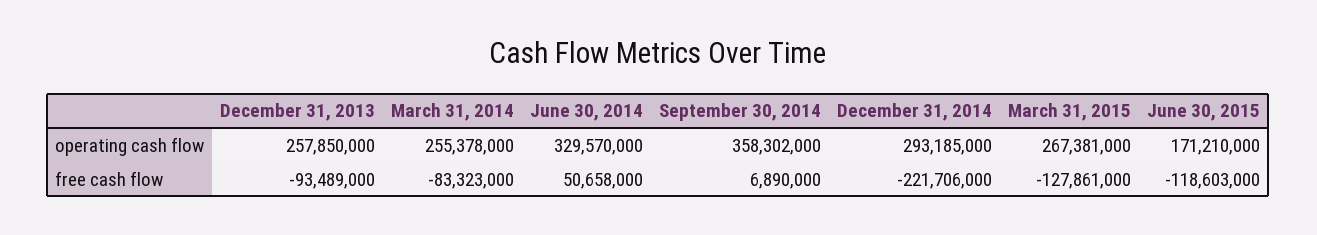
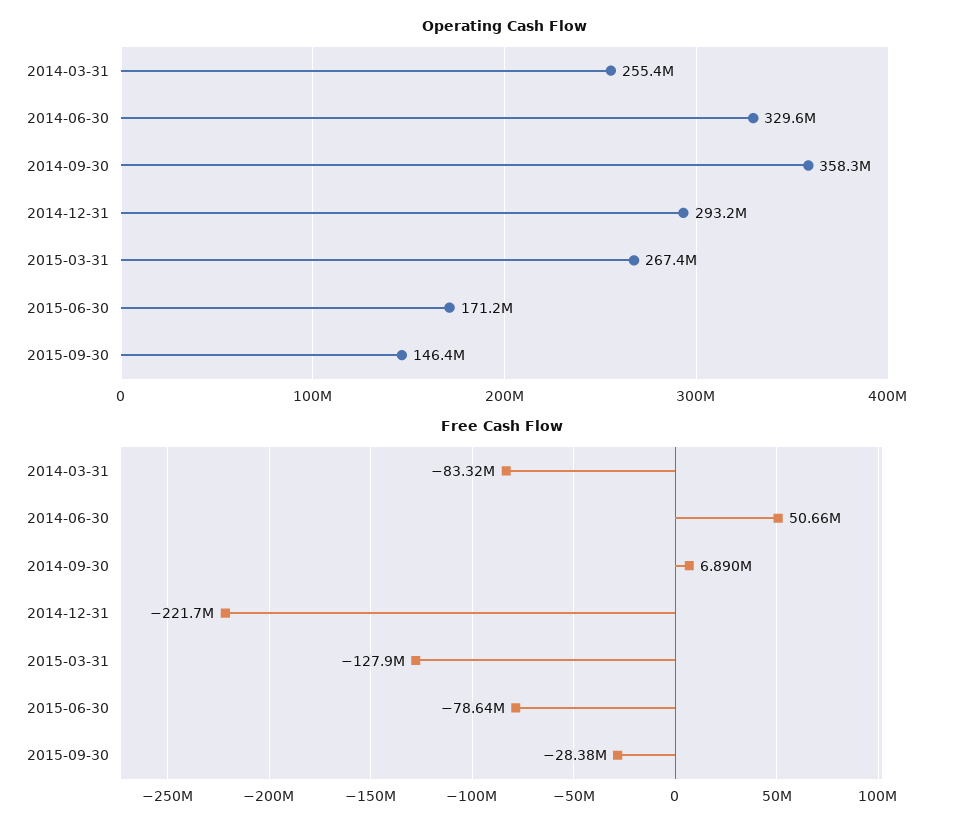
operating cash flow, December 31, 2013: 257850000 -> none
free cash flow, December 31, 2013: -93489000 -> none
free cash flow, June 30, 2015: -118603000 -> -78640000
operating cash flow, 2015-09-30: none -> 146400000
free cash flow, 2015-09-30: none -> -28380000

